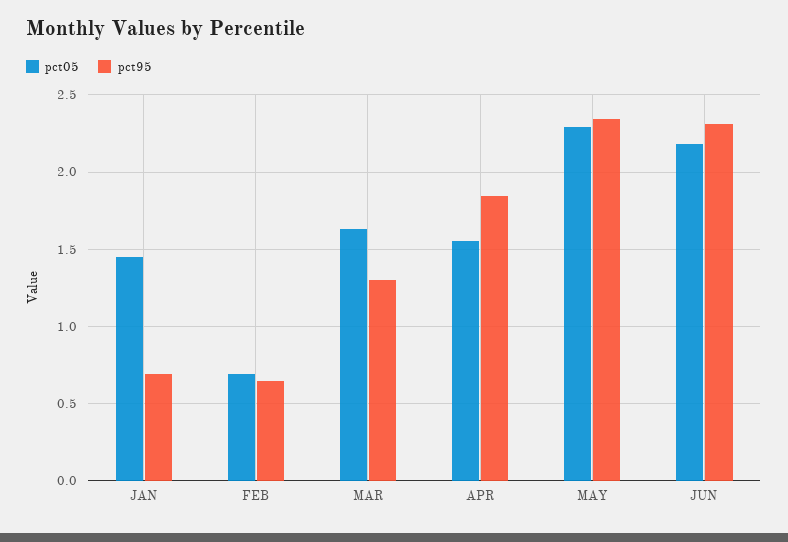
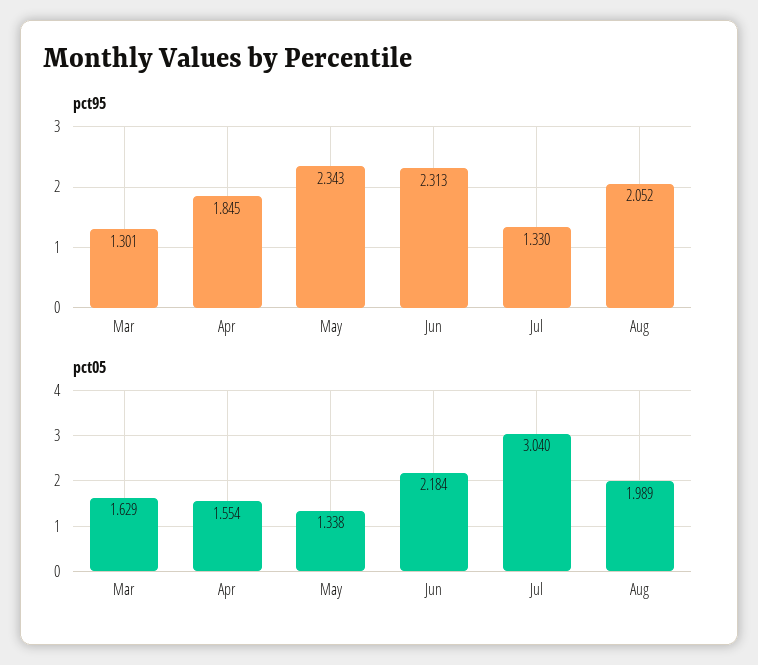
pct05, JAN: 1.45 -> none
pct95, JAN: 0.7 -> none
pct05, FEB: 0.7 -> none
pct95, FEB: 0.65 -> none
pct05, MAY: 2.3 -> 1.338
pct95, Jul: none -> 1.33
pct95, Aug: none -> 2.052
pct05, Jul: none -> 3.04
pct05, Aug: none -> 1.989

